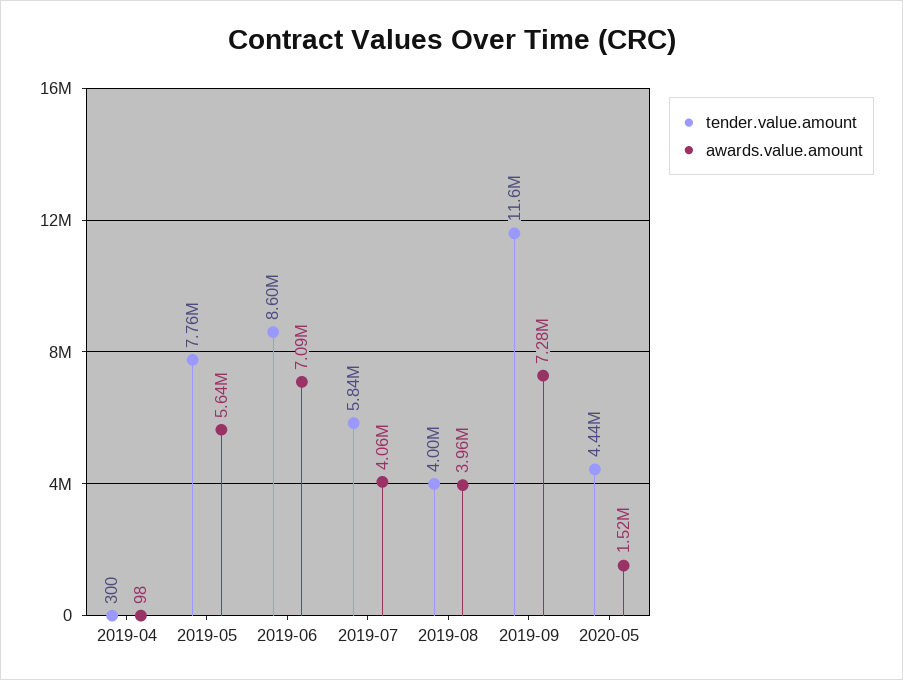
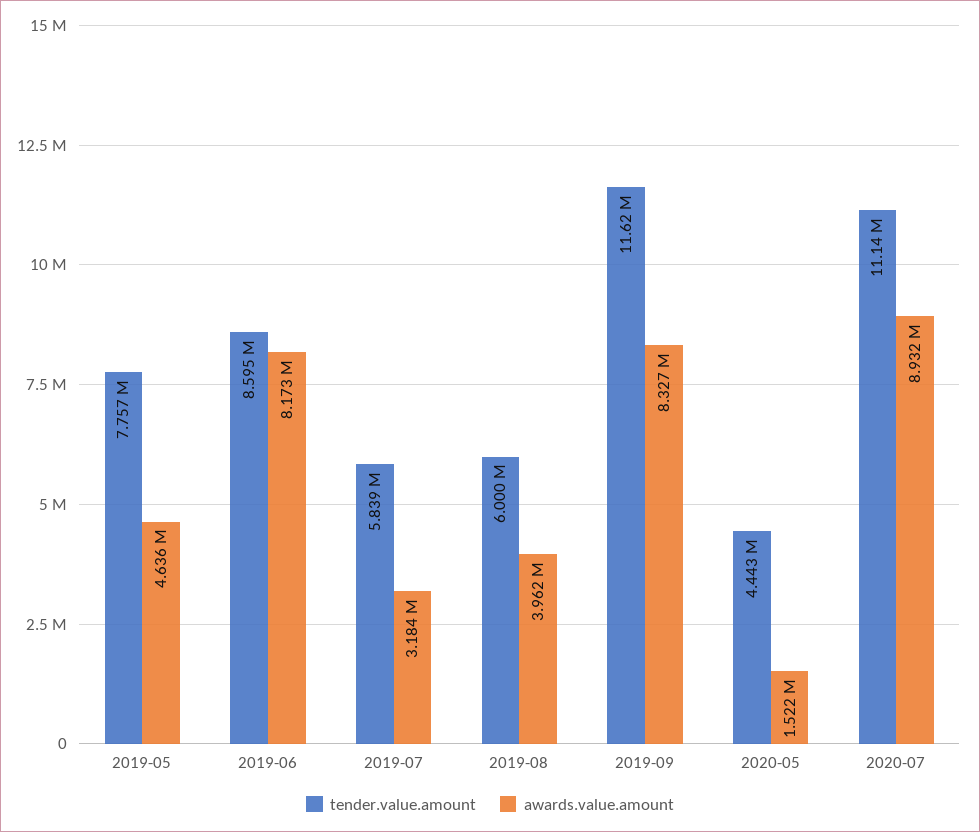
tender.value.amount, 2019-04: 300 -> none
awards.value.amount, 2019-04: 98 -> none
awards.value.amount, 2019-05: 5640000 -> 4636000
awards.value.amount, 2019-06: 7090000 -> 8173000
awards.value.amount, 2019-07: 4060000 -> 3184000
tender.value.amount, 2019-08: 4000000 -> 6000000
awards.value.amount, 2019-09: 7280000 -> 8327000
tender.value.amount, 2020-07: none -> 11140000
awards.value.amount, 2020-07: none -> 8932000

